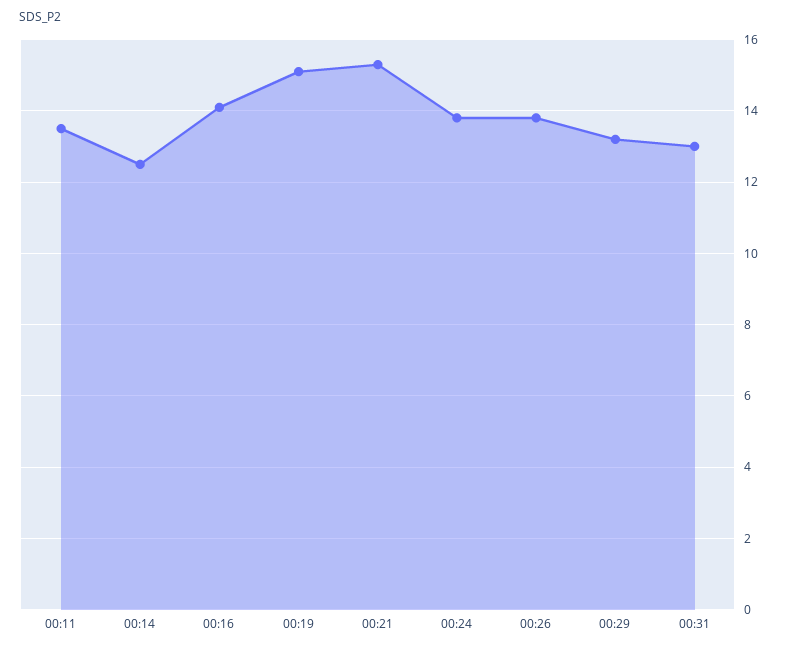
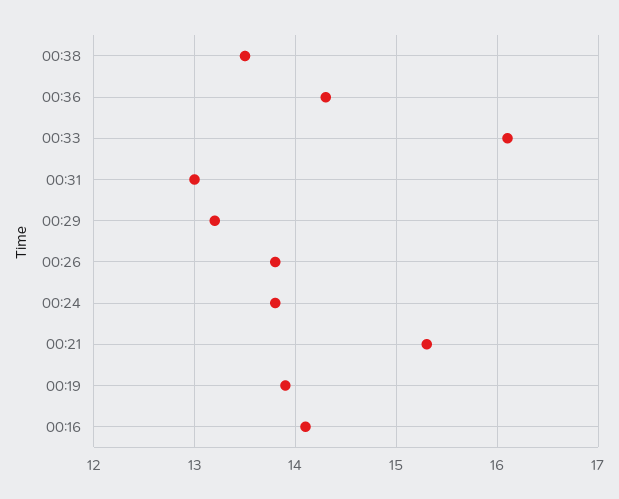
00:11: 13.5 -> none
00:14: 12.5 -> none
00:19: 15 -> 13.9
00:38: none -> 13.5
00:36: none -> 14.3
00:33: none -> 16.1

